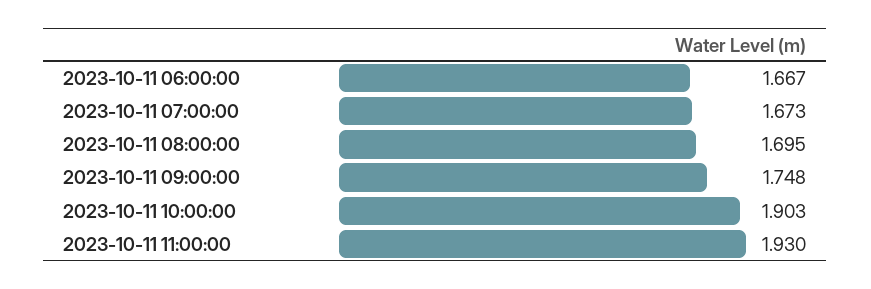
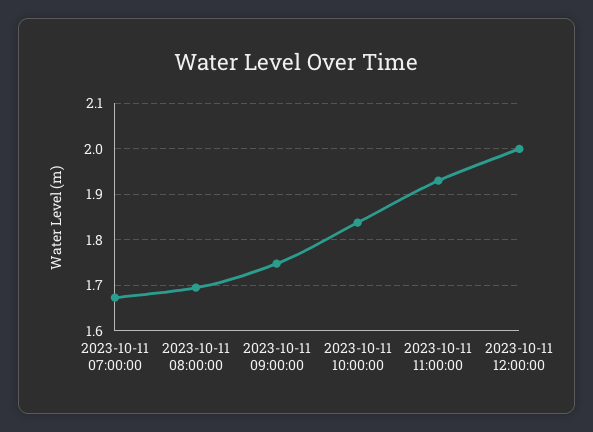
2023-10-11 06:00:00: 1.667 -> none
2023-10-11 10:00:00: 1.903 -> 1.84
2023-10-11 12:00:00: none -> 2

